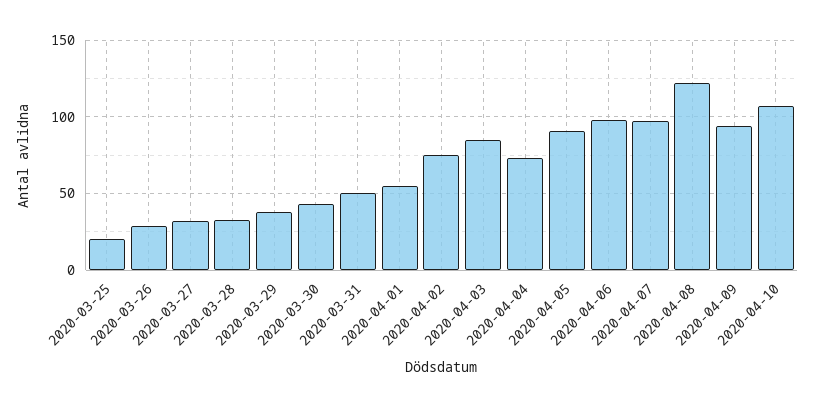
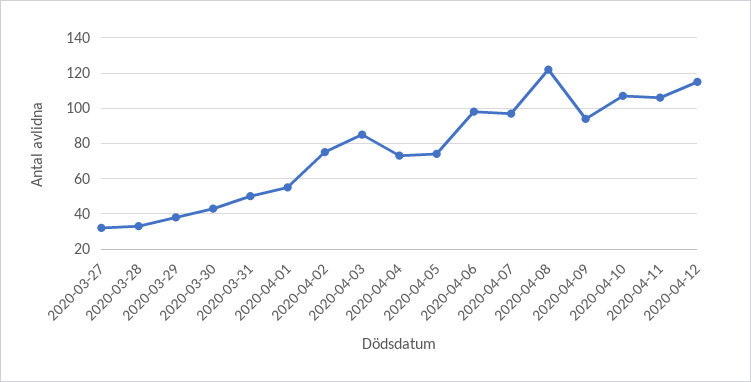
2020-03-25: 20 -> none
2020-03-26: 30 -> none
2020-04-05: 90 -> 75
2020-04-11: none -> 105
2020-04-12: none -> 115

